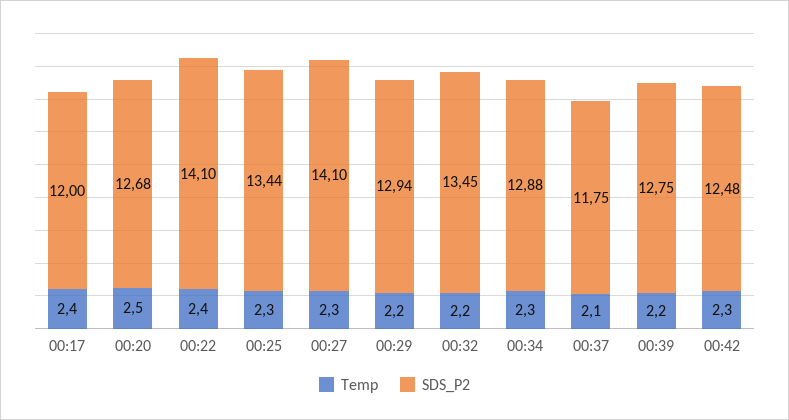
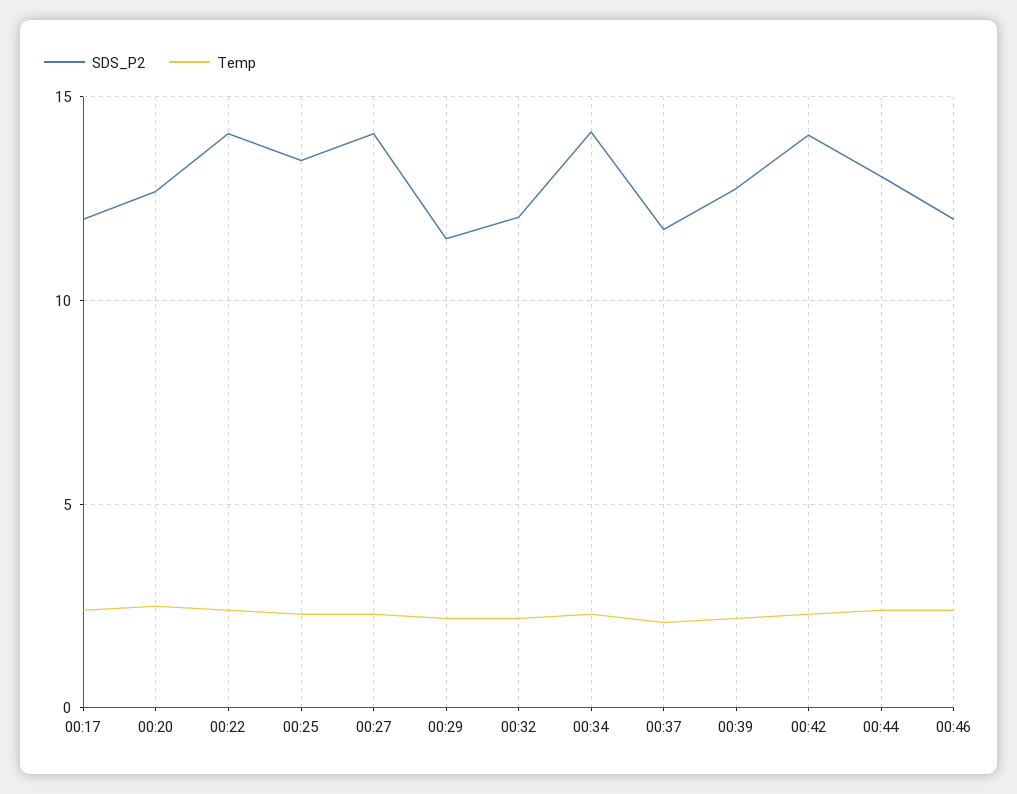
SDS_P2, 00:29: 12.94 -> 11.5
SDS_P2, 00:32: 13.45 -> 12
SDS_P2, 00:34: 12.88 -> 14
SDS_P2, 00:42: 12.48 -> 14
SDS_P2, 00:44: none -> 13
Temp, 00:44: none -> 2.5
SDS_P2, 00:46: none -> 12
Temp, 00:46: none -> 2.5

